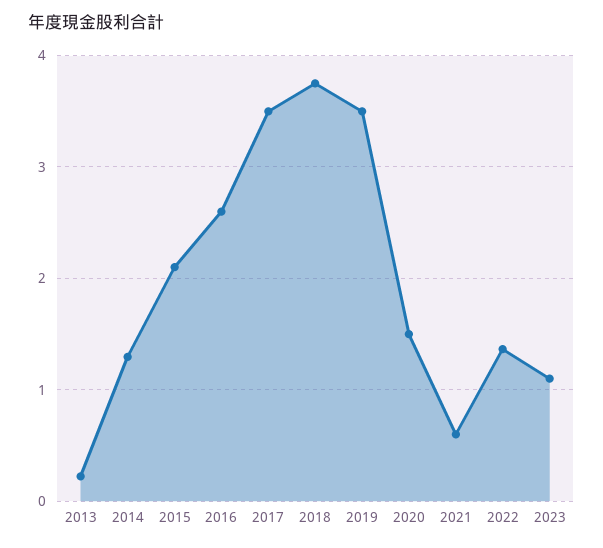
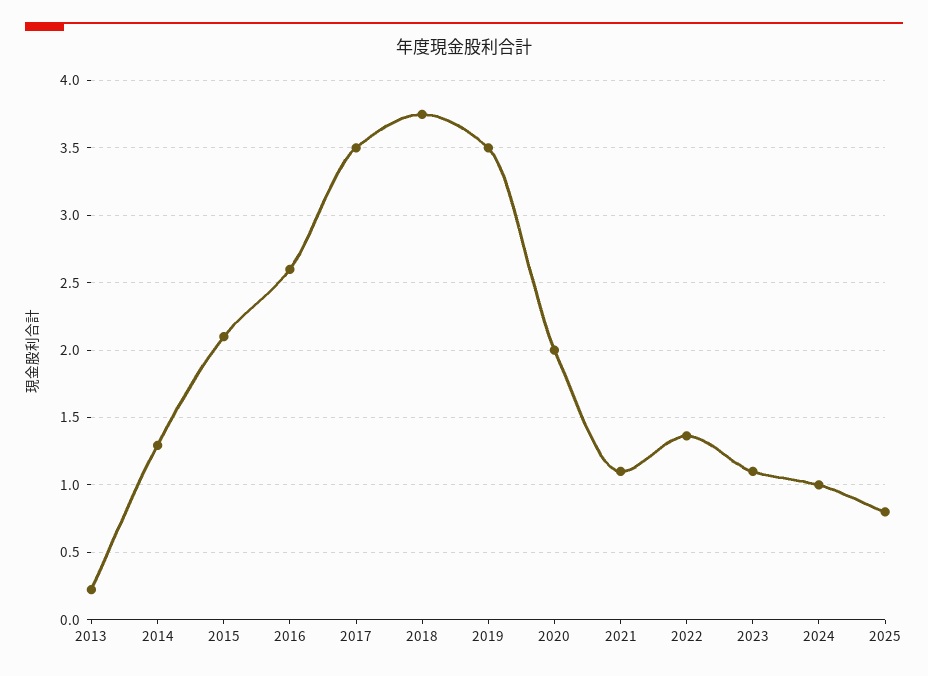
2020: 1.5 -> 2
2021: 0.6 -> 1.1
2024: none -> 1
2025: none -> 0.8

